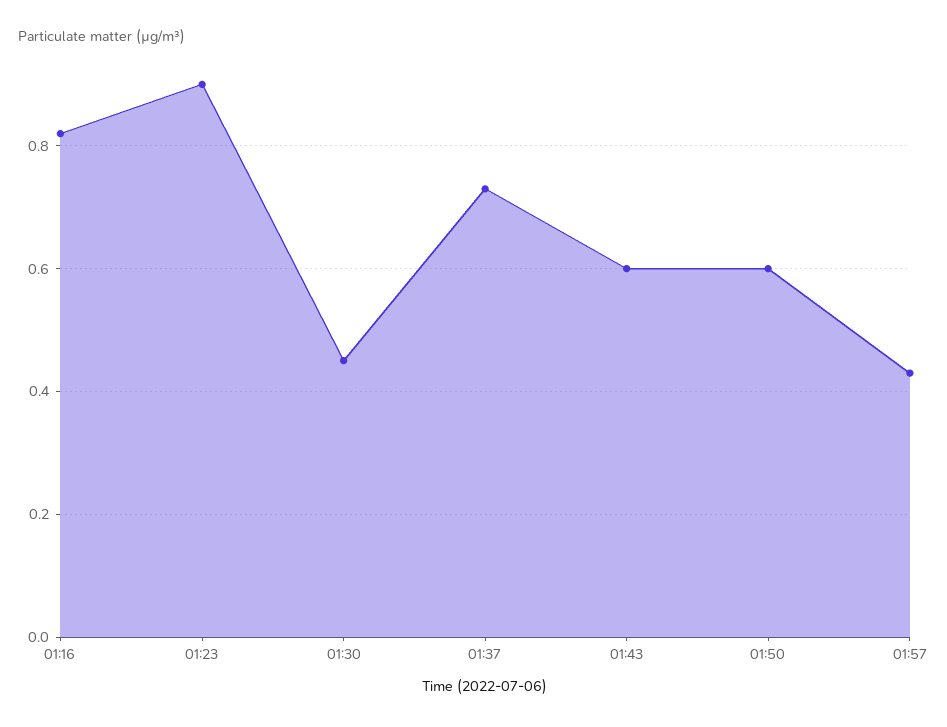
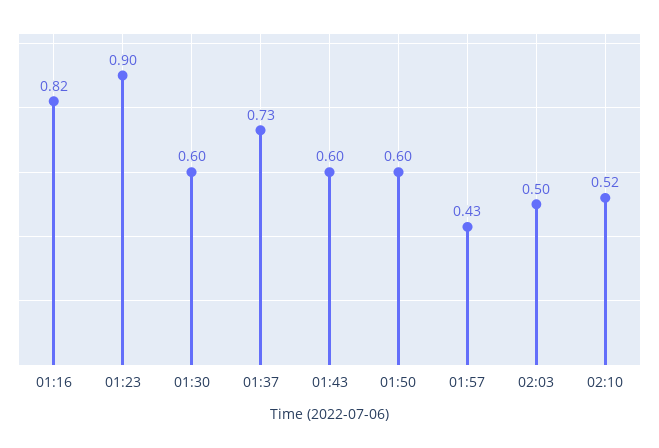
01:30: 0.45 -> 0.6
02:03: none -> 0.5
02:10: none -> 0.52

